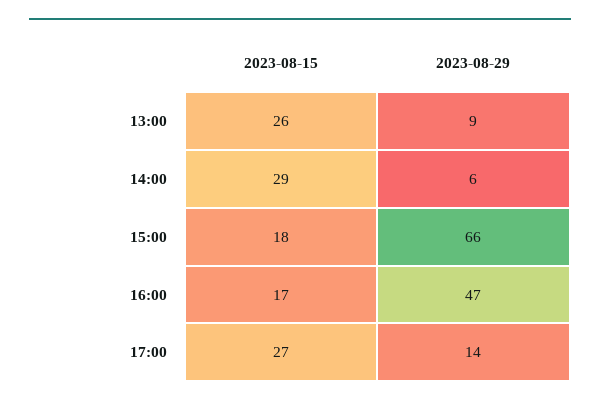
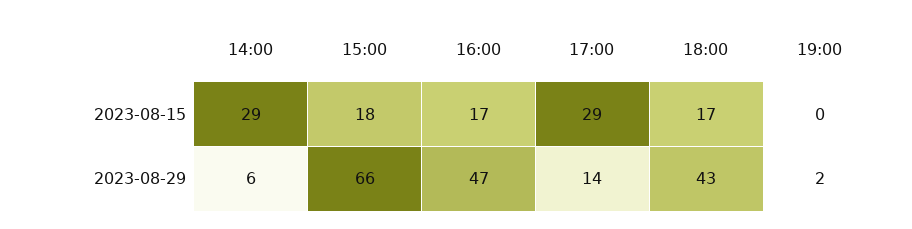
2023-08-15, 13:00: 26 -> none
2023-08-29, 13:00: 9 -> none
2023-08-15, 17:00: 27 -> 29
2023-08-15, 18:00: none -> 17
2023-08-15, 19:00: none -> 0
2023-08-29, 18:00: none -> 43
2023-08-29, 19:00: none -> 2

